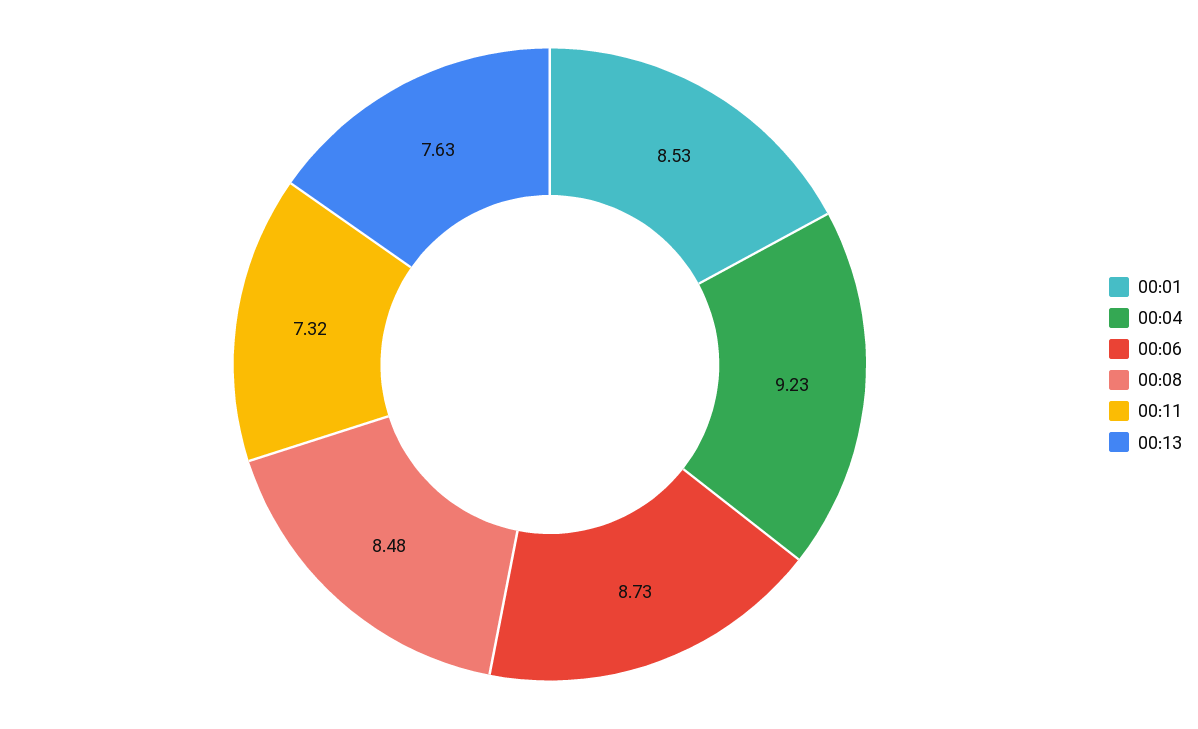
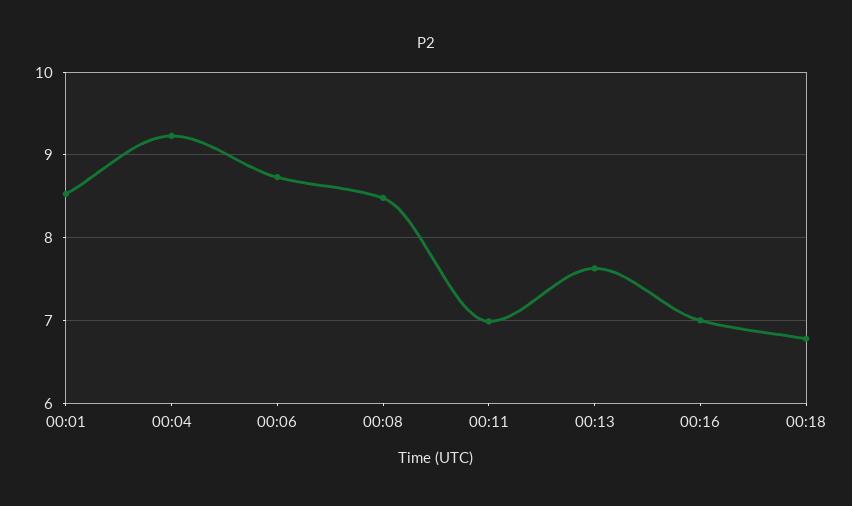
00:11: 7.32 -> 7
00:16: none -> 7
00:18: none -> 6.8

